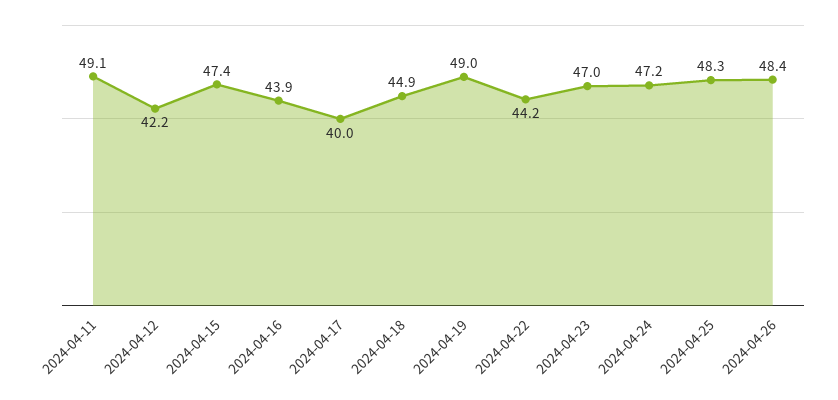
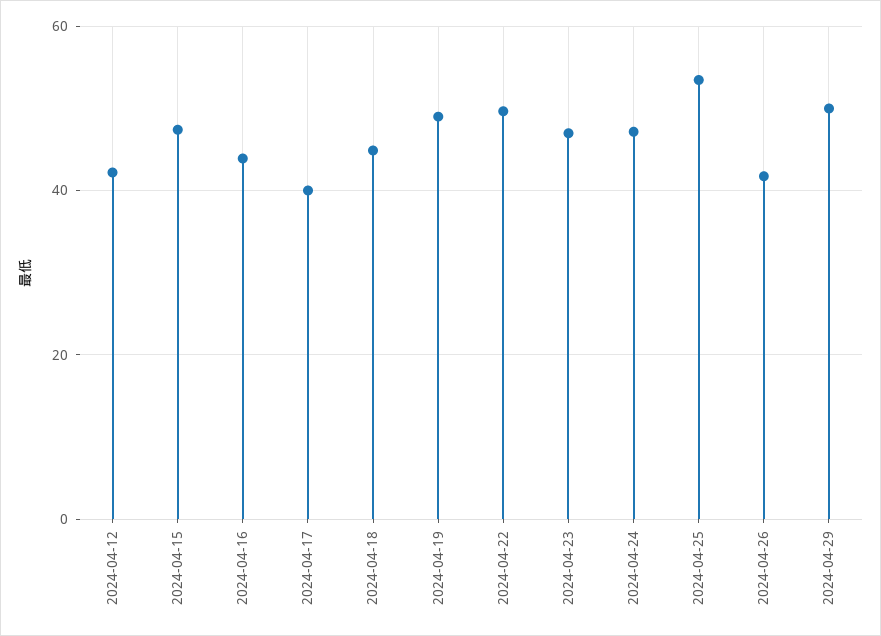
2024-04-11: 49.1 -> none
2024-04-22: 44.2 -> 50
2024-04-25: 48.3 -> 54
2024-04-26: 48.4 -> 42
2024-04-29: none -> 50

